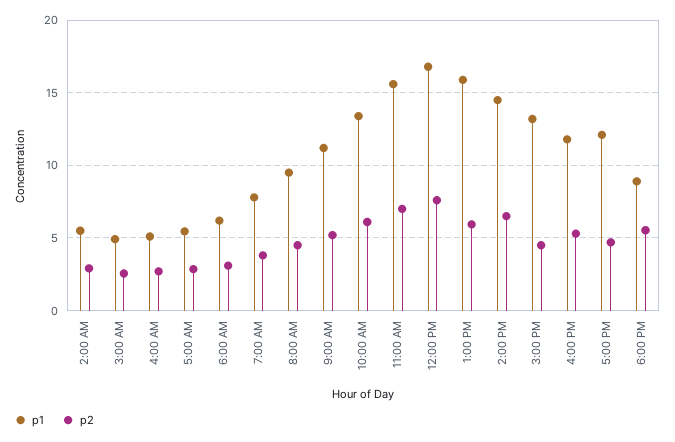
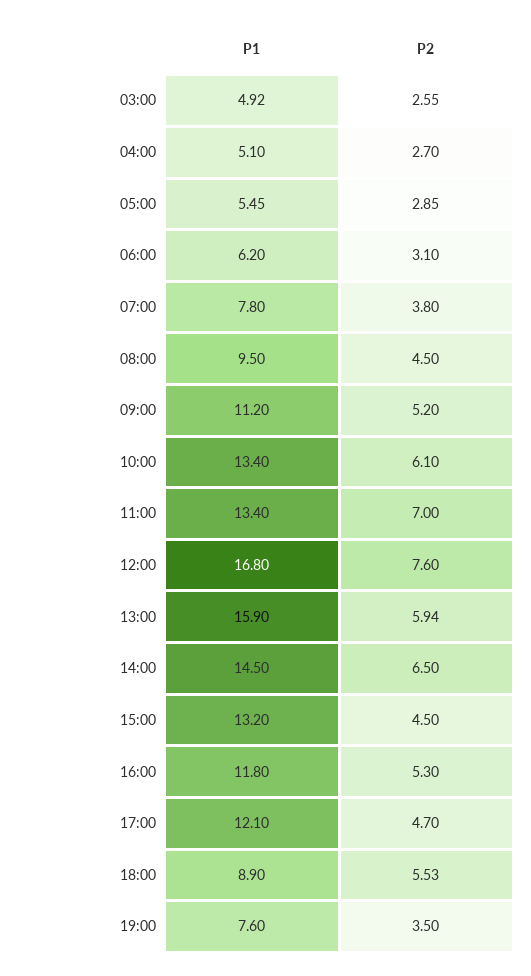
p1, 2:00 AM: 5.5 -> none
p2, 2:00 AM: 3 -> none
p1, 11:00 AM: 15.5 -> 13.4
p1, 19:00: none -> 7.6
p2, 19:00: none -> 3.5

